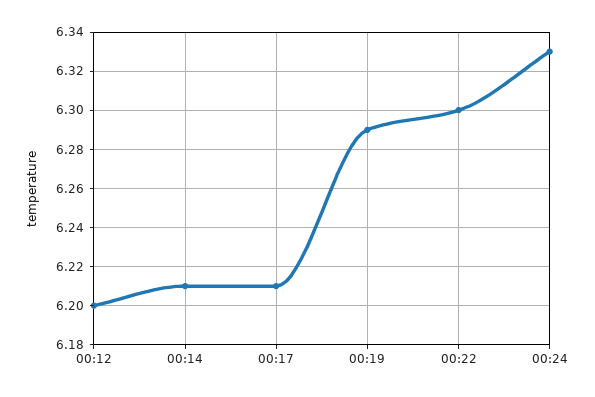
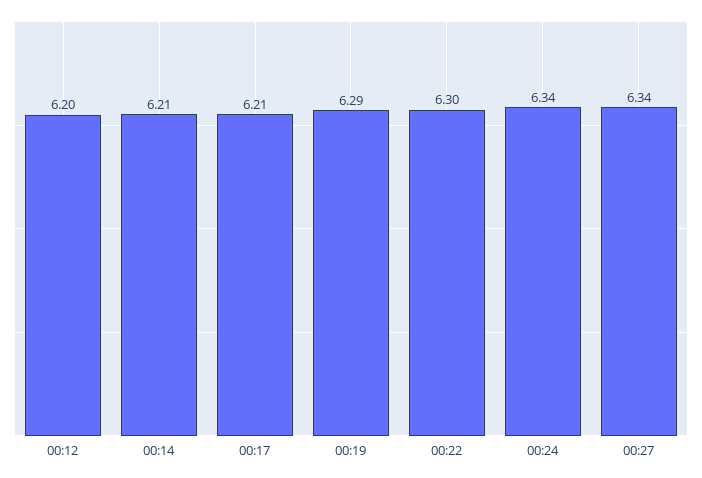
00:24: 6.33 -> 6.34
00:27: none -> 6.34

